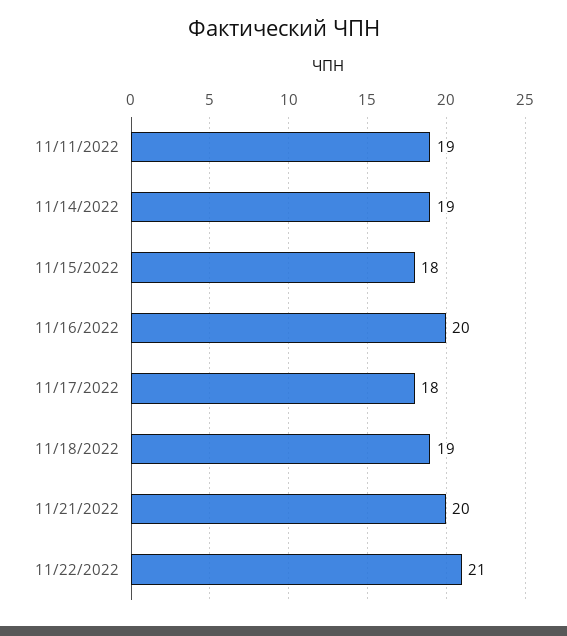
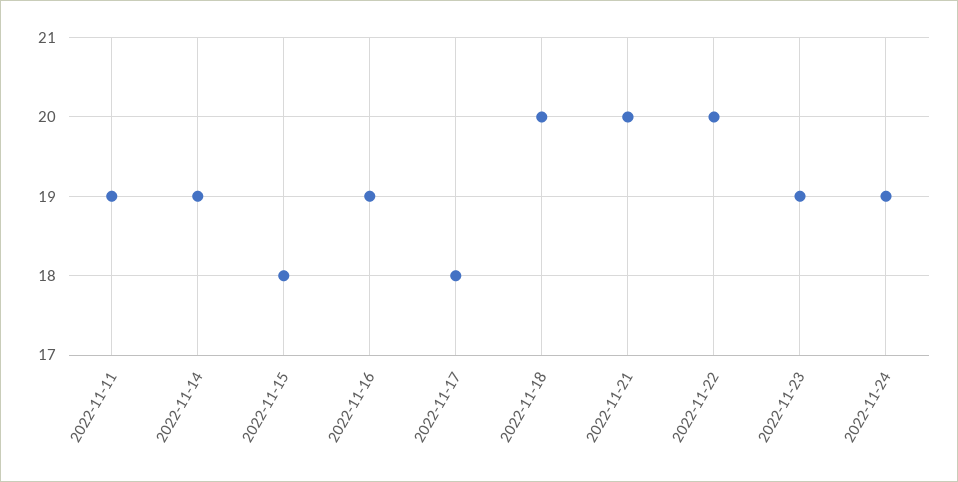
11/16/2022: 20 -> 19
11/18/2022: 19 -> 20
11/22/2022: 21 -> 20
2022-11-23: none -> 19
2022-11-24: none -> 19

